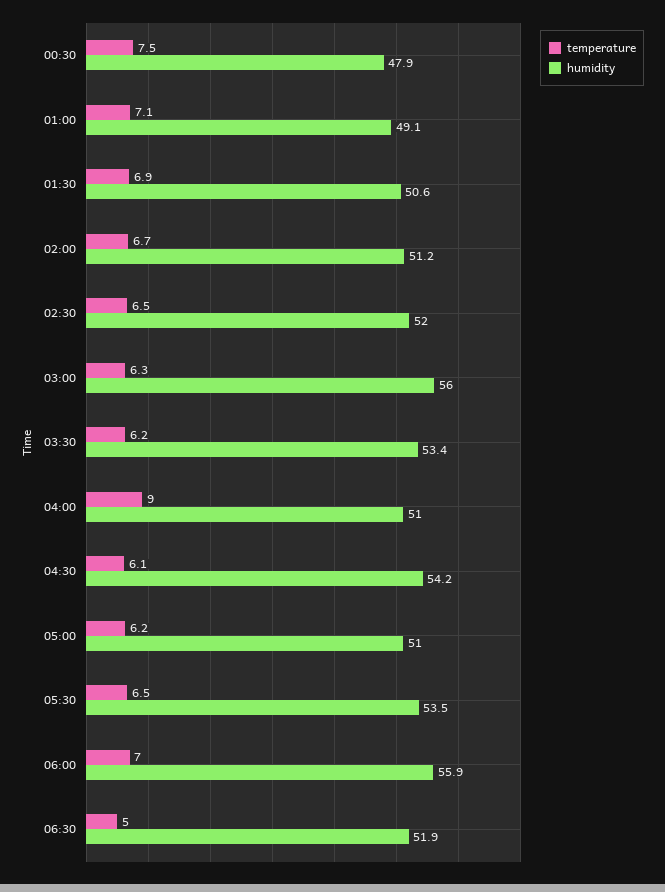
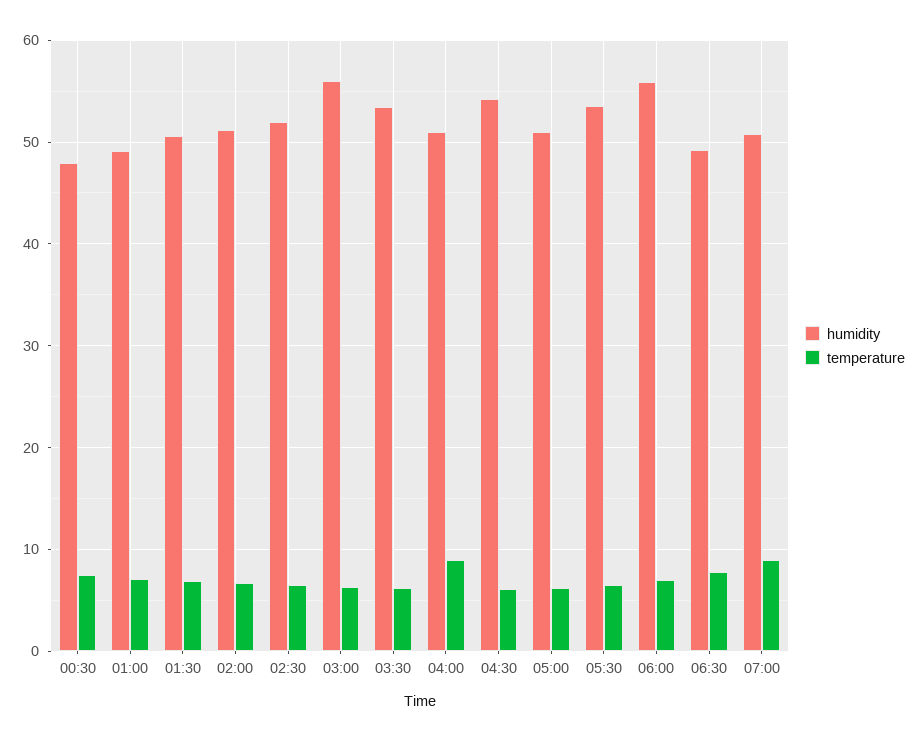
temperature, 06:30: 5 -> 8
humidity, 06:30: 51.9 -> 49
humidity, 07:00: none -> 51
temperature, 07:00: none -> 9

